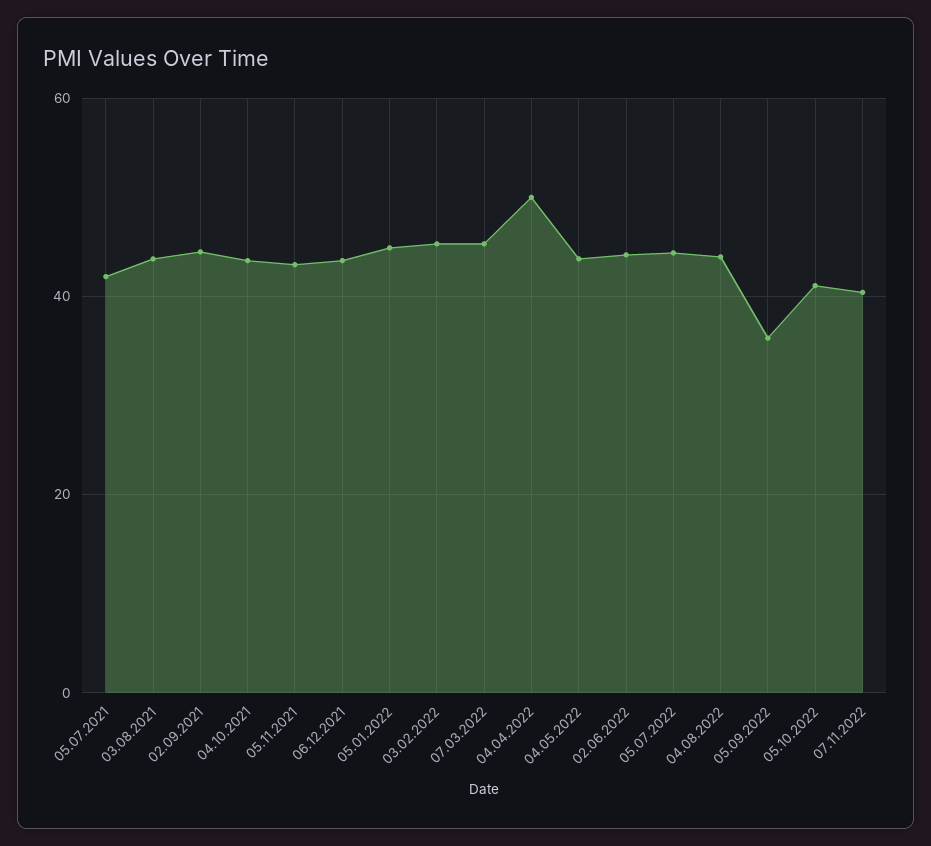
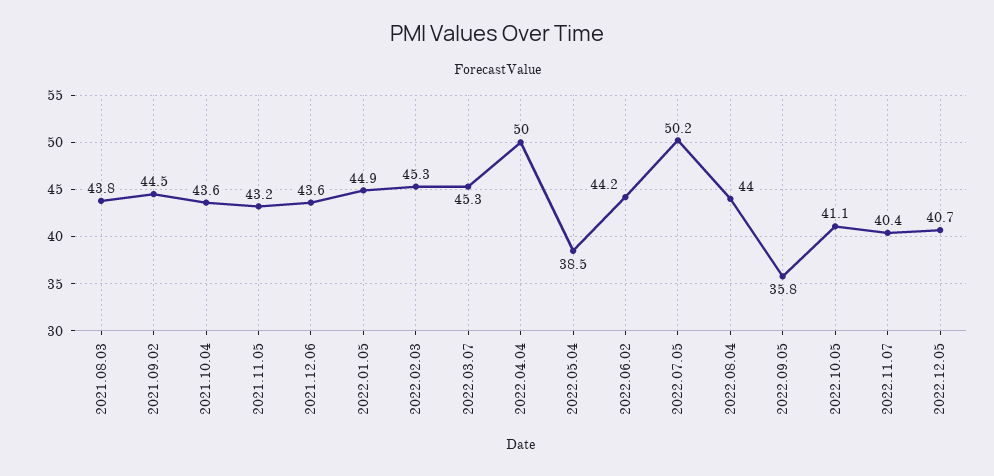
05.07.2021: 42 -> none
04.05.2022: 44 -> 38.5
05.07.2022: 44 -> 50.2
2022.12.05: none -> 40.7

